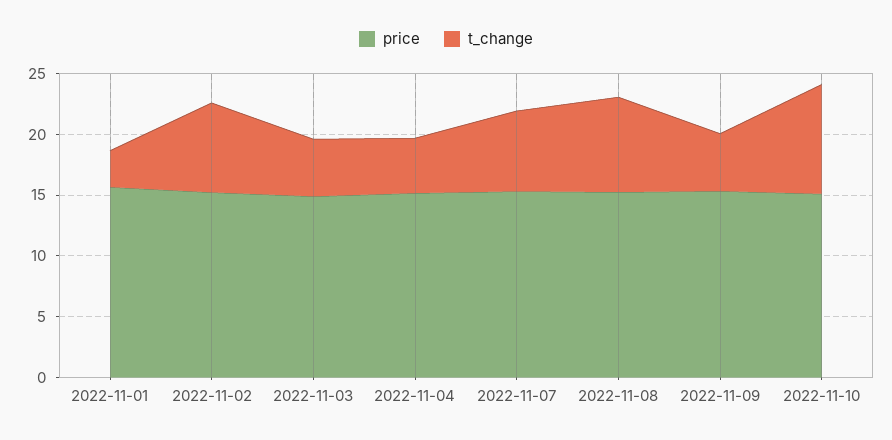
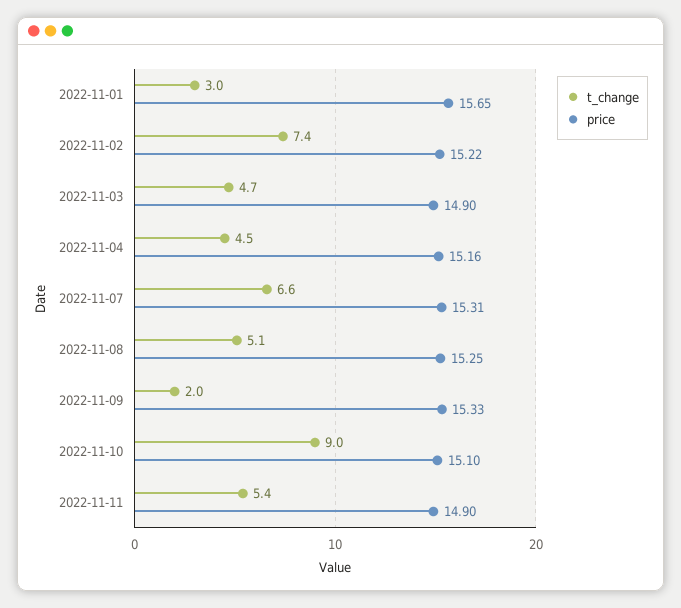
t_change, 2022-11-08: 8 -> 5.1
t_change, 2022-11-09: 5 -> 2
t_change, 2022-11-11: none -> 5.4
price, 2022-11-11: none -> 14.9

